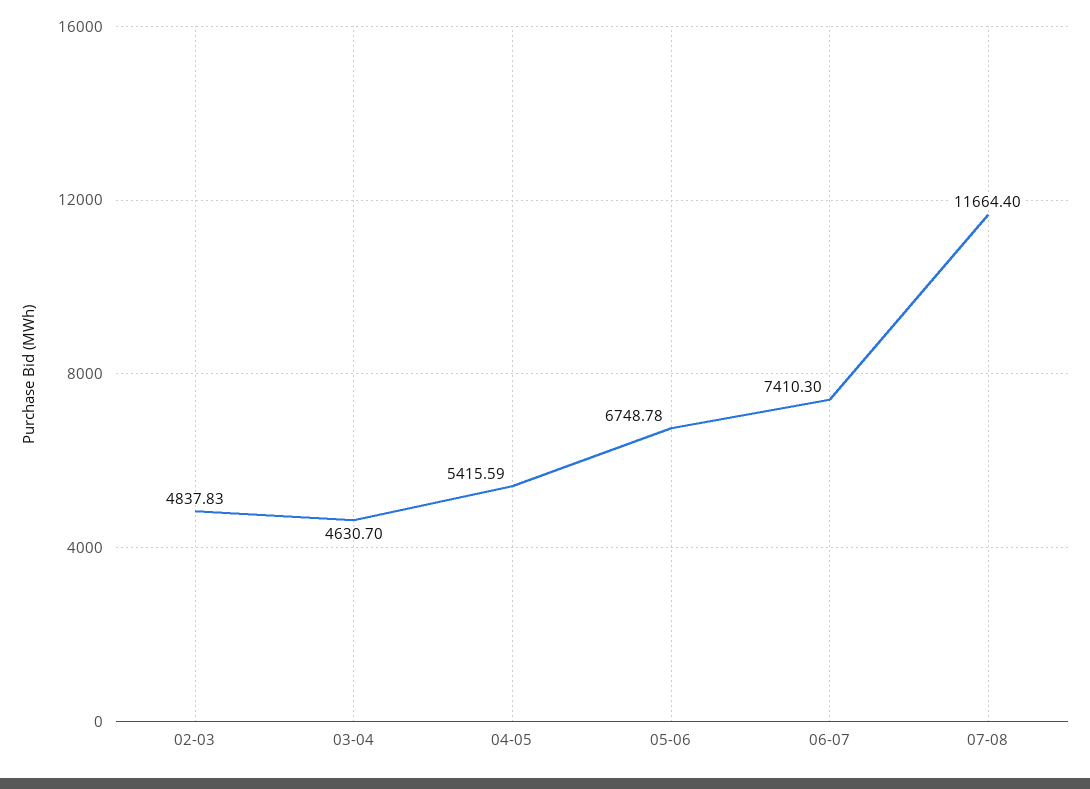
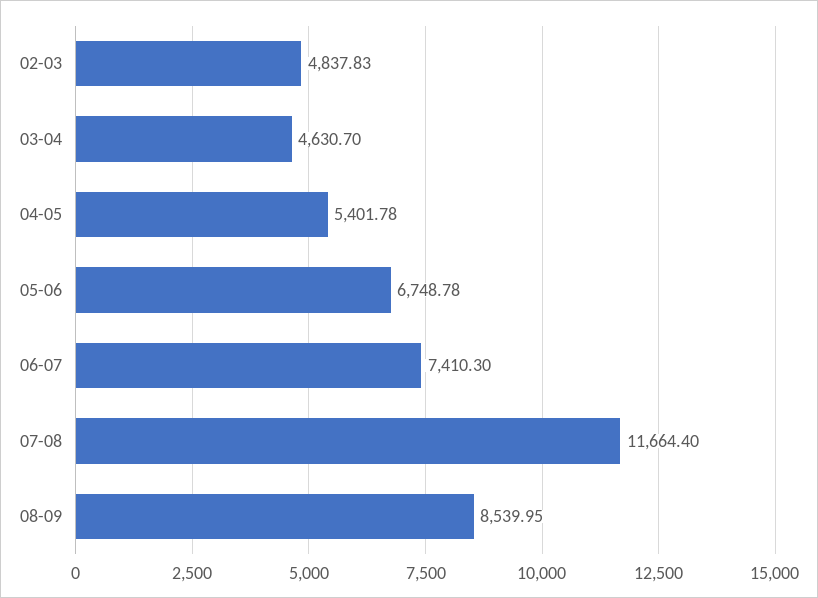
04-05: 5415.59 -> 5401.78
08-09: none -> 8539.95

